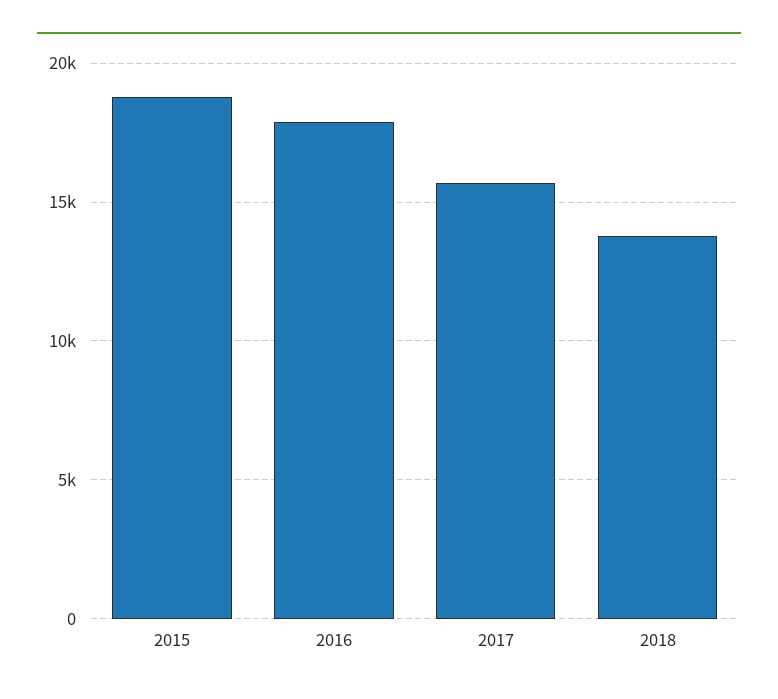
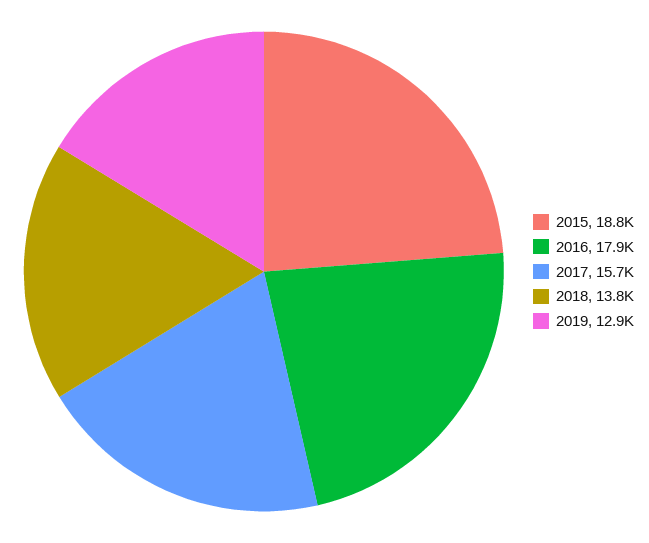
2019: none -> 12900

